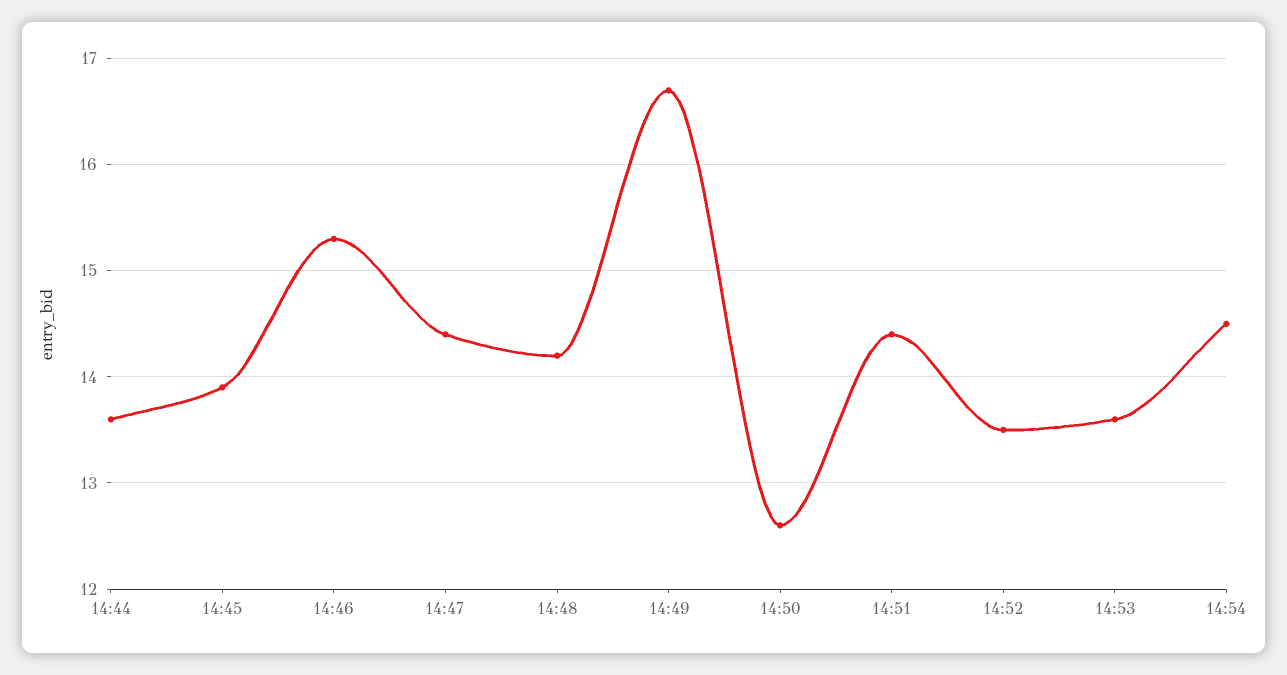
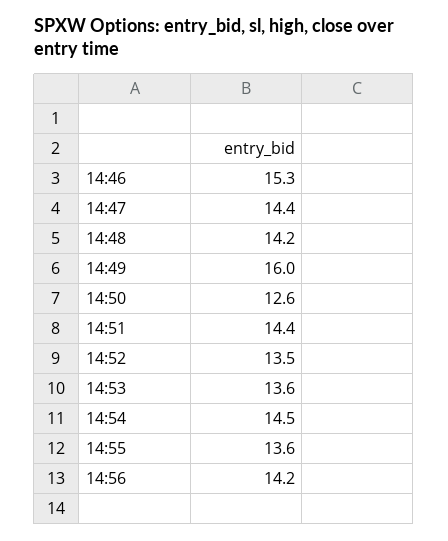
14:44: 13.6 -> none
14:45: 13.9 -> none
14:49: 16.7 -> 16
14:55: none -> 13.6
14:56: none -> 14.2

